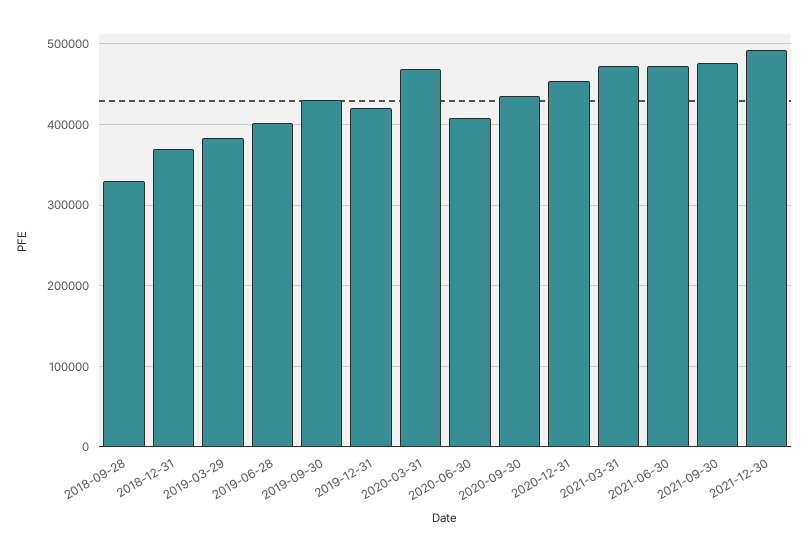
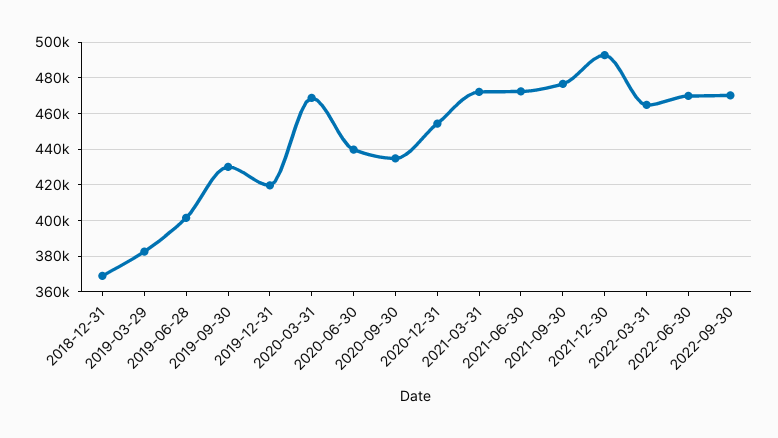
2018-09-28: 330000 -> none
2020-06-30: 410000 -> 440000
2022-03-31: none -> 465000
2022-06-30: none -> 470000
2022-09-30: none -> 470000

